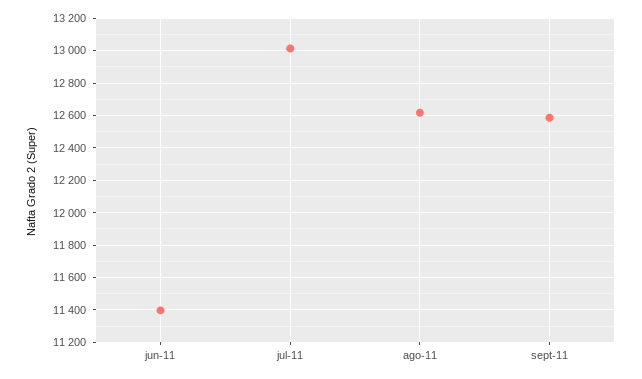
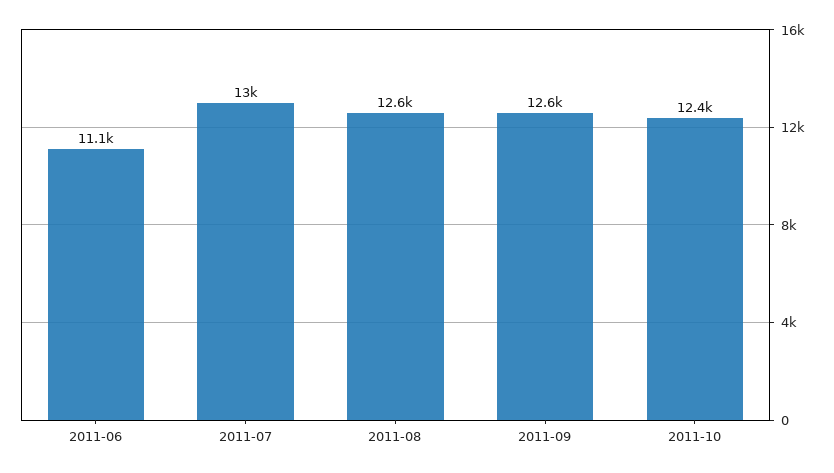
jun-11: 11400 -> 11100
2011-10: none -> 12400

